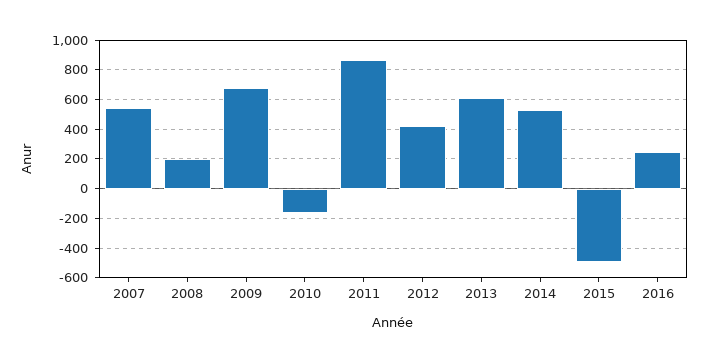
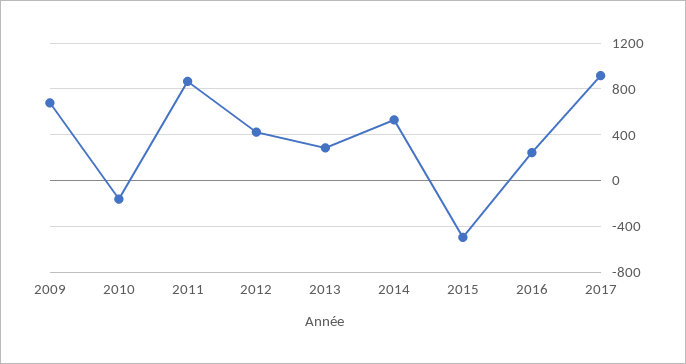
2007: 550 -> none
2008: 200 -> none
2013: 600 -> 300
2017: none -> 900

